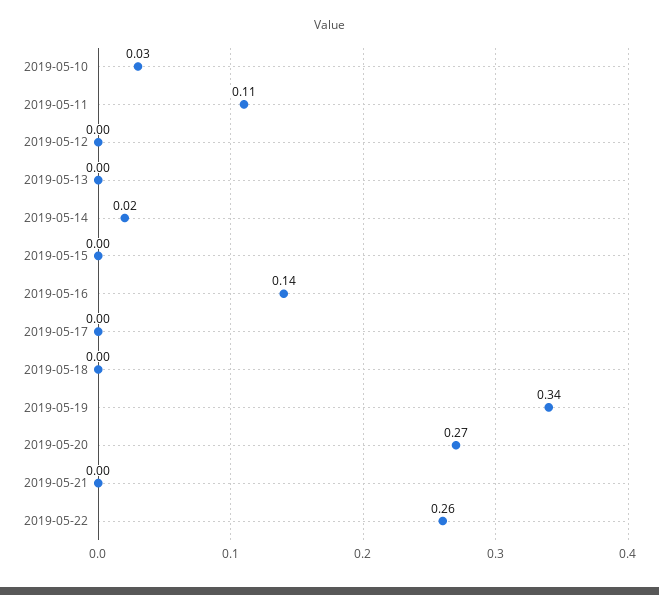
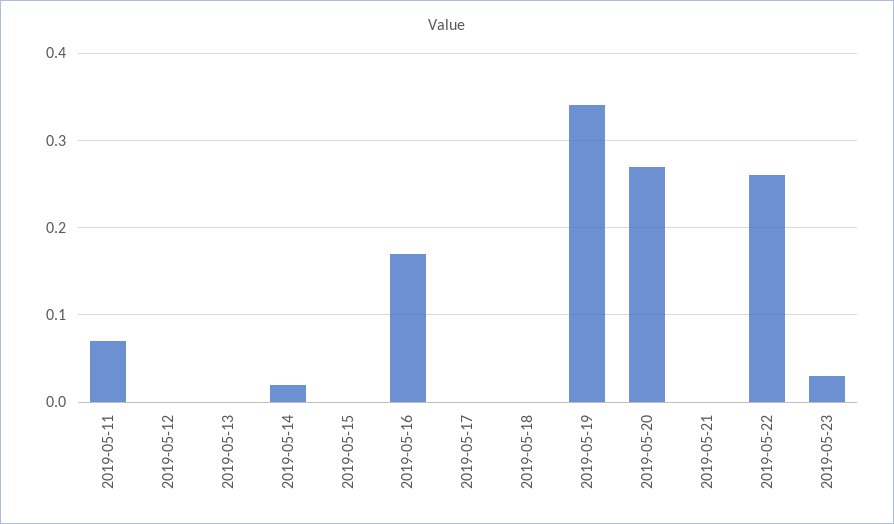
2019-05-10: 0.03 -> none
2019-05-11: 0.11 -> 0.07
2019-05-16: 0.14 -> 0.17
2019-05-23: none -> 0.03

